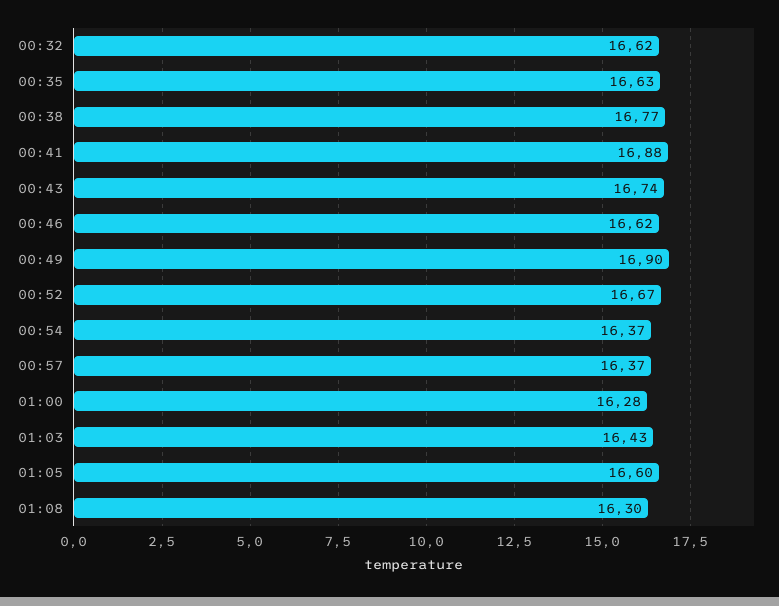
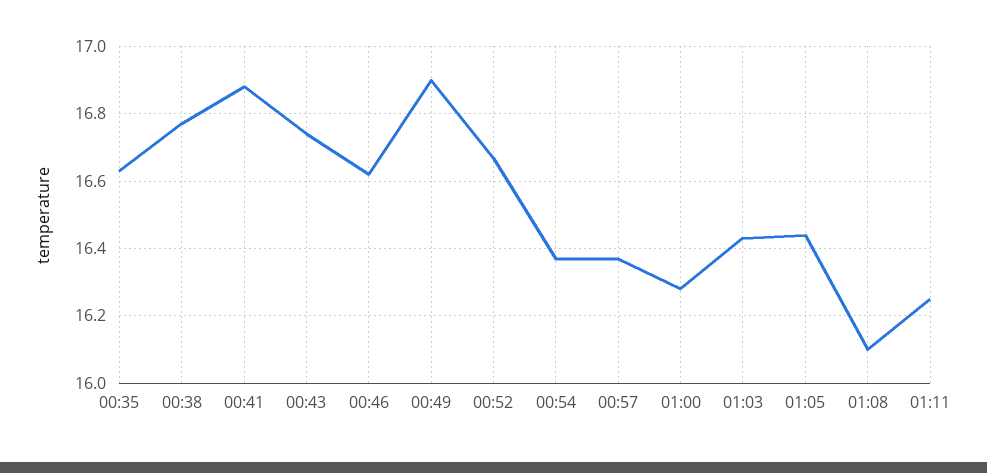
00:32: 16.62 -> none
01:05: 16.6 -> 16.45
01:08: 16.3 -> 16.1
01:11: none -> 16.25

